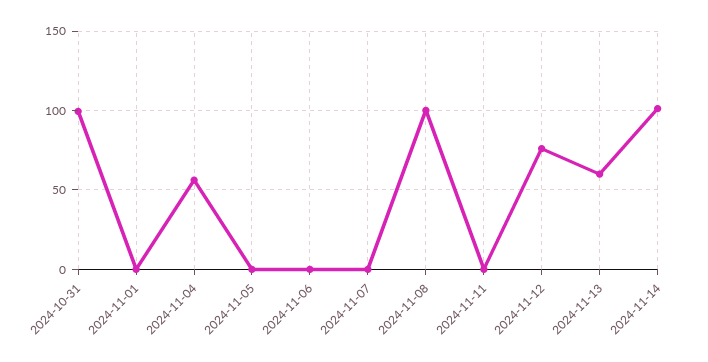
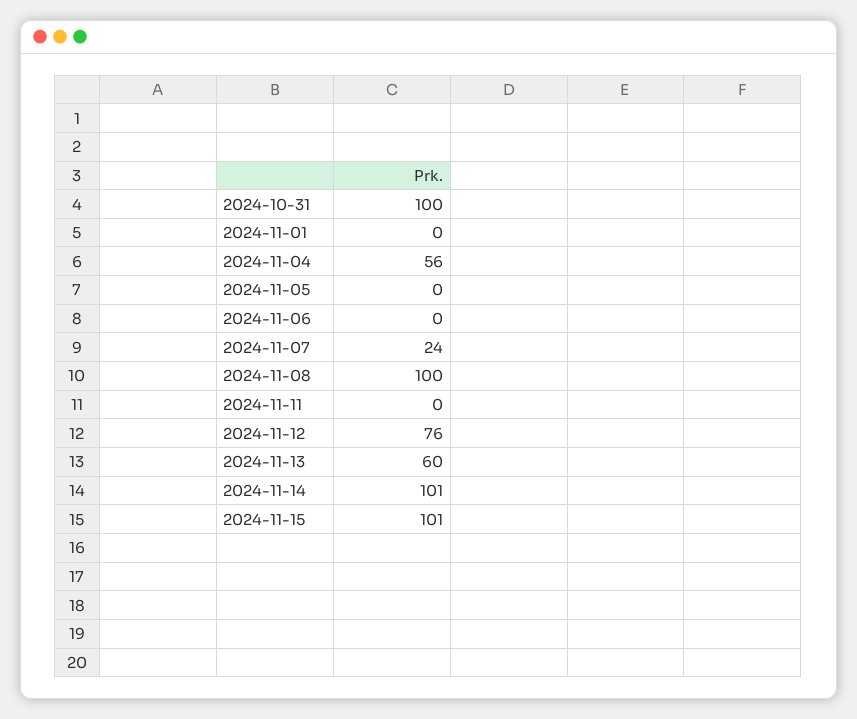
2024-11-07: 0 -> 24
2024-11-15: none -> 101

